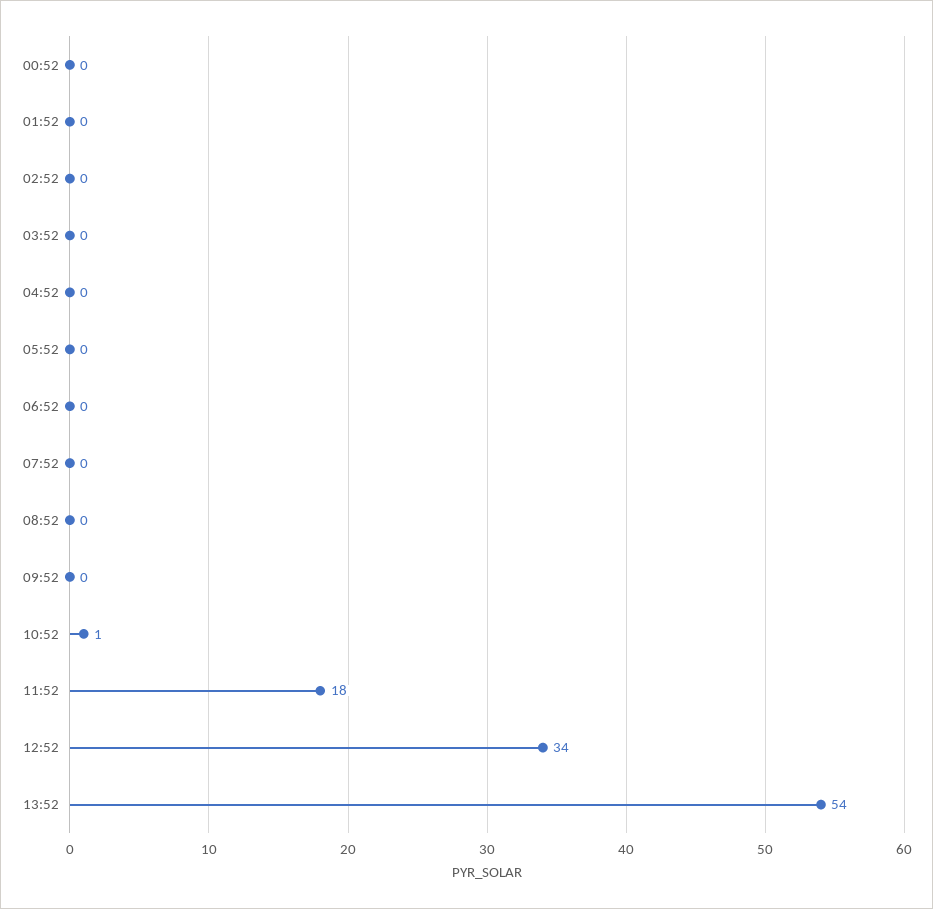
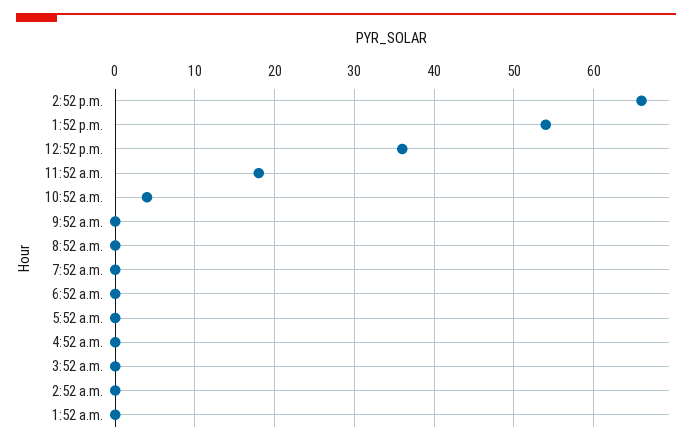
00:52: 0 -> none
10:52: 1 -> 4
12:52: 34 -> 36
2:52 p.m.: none -> 66

